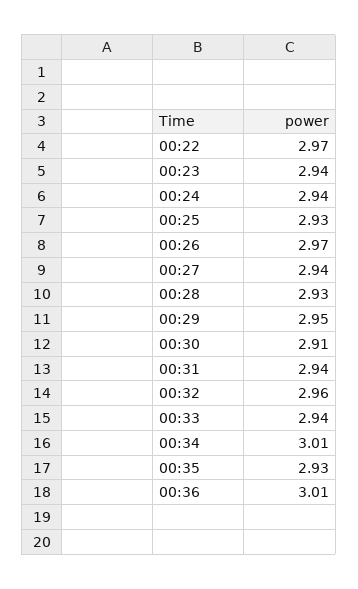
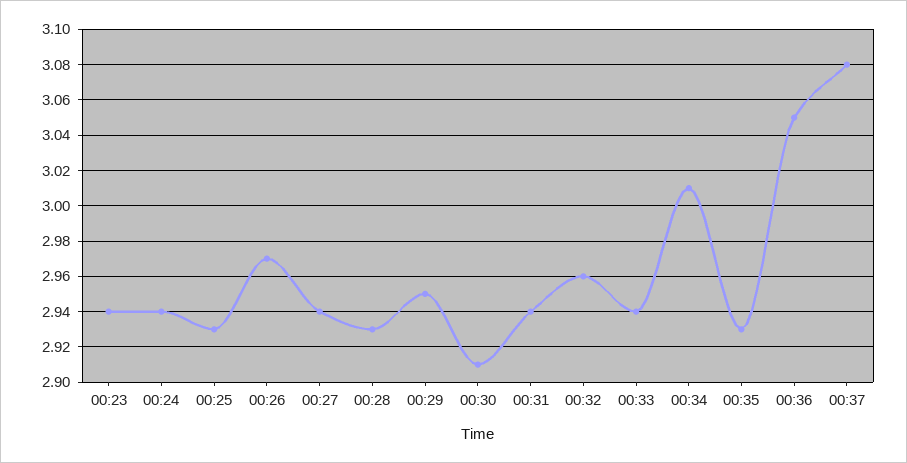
00:22: 2.97 -> none
00:36: 3.01 -> 3.05
00:37: none -> 3.08

